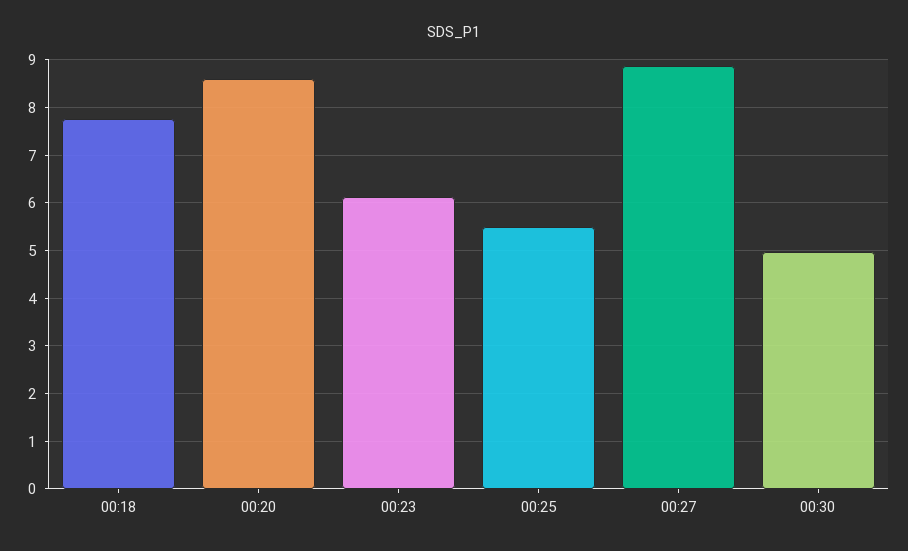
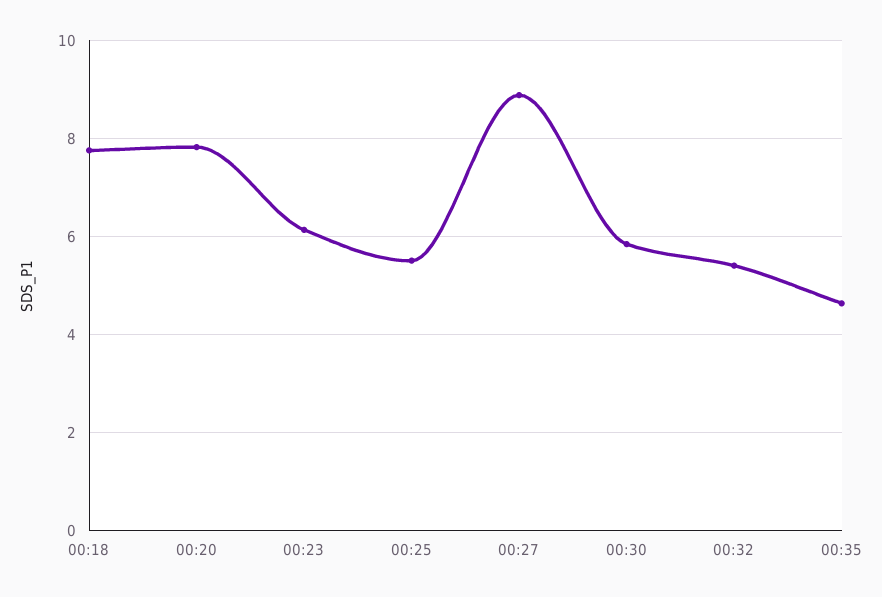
00:20: 8.6 -> 7.8
00:30: 5 -> 5.8
00:32: none -> 5.4
00:35: none -> 4.6

